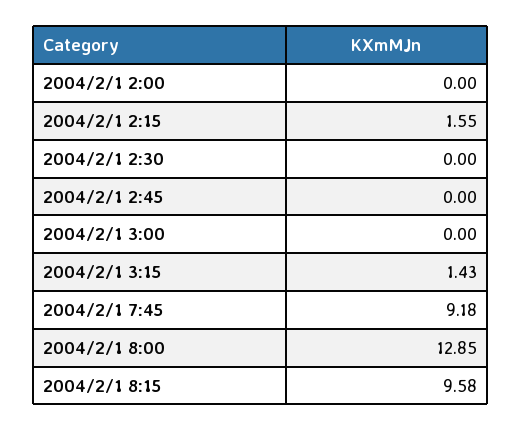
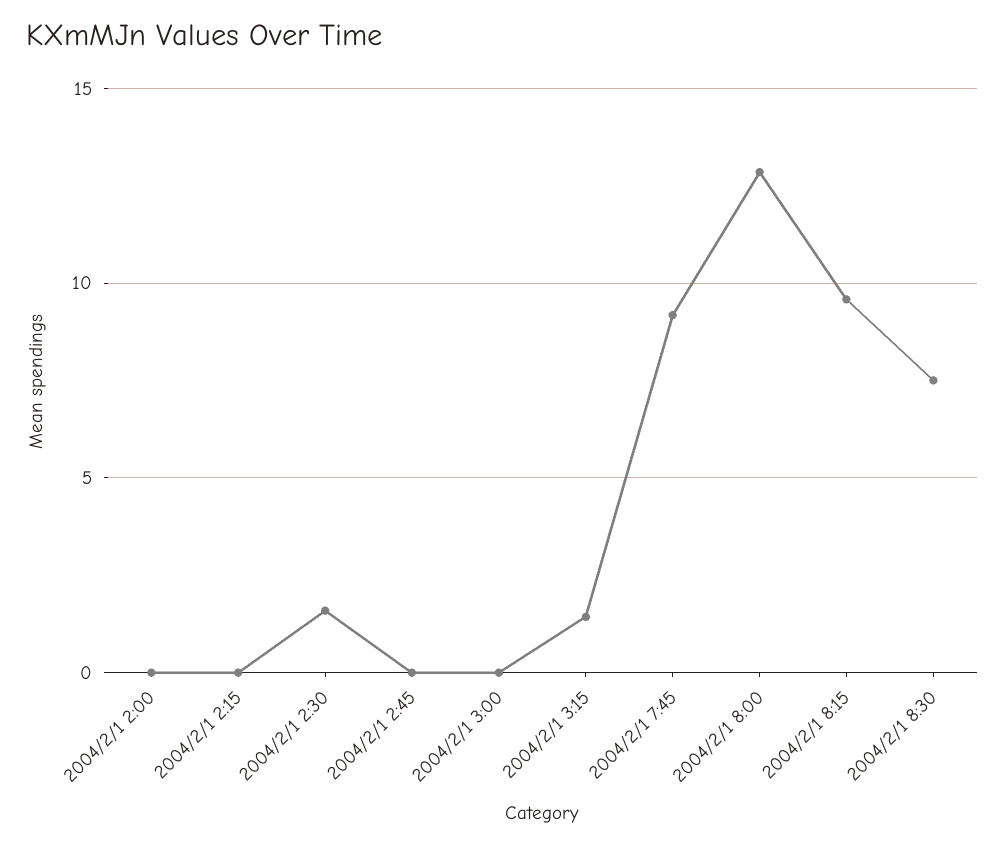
2004/2/1 2:15: 1.55 -> 0
2004/2/1 2:30: 0 -> 1.5
2004/2/1 8:30: none -> 7.5

